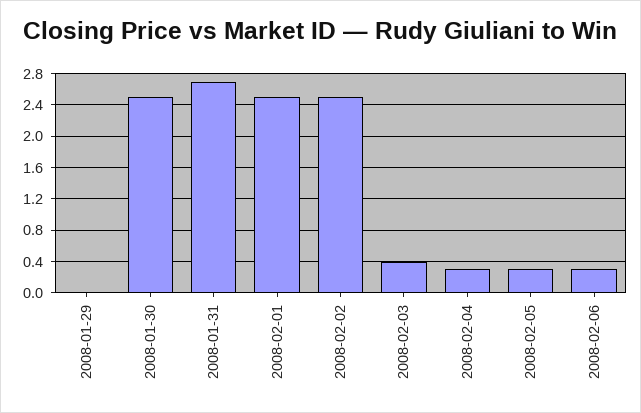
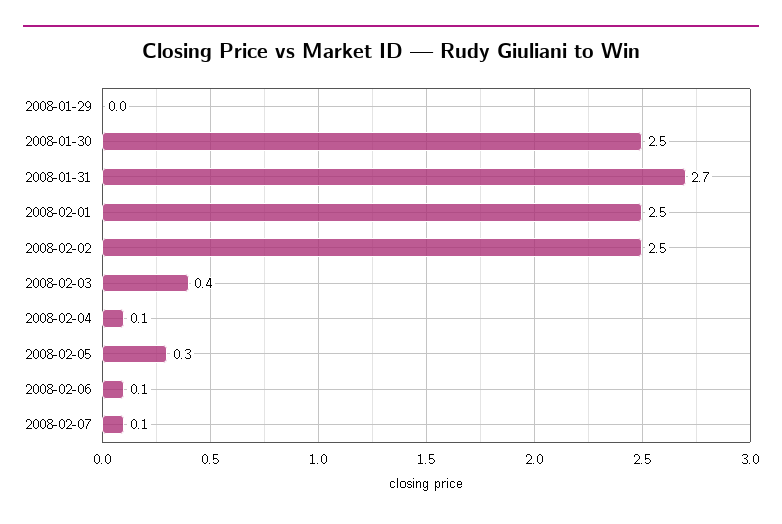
2008-02-04: 0.3 -> 0.1
2008-02-06: 0.3 -> 0.1
2008-02-07: none -> 0.1

